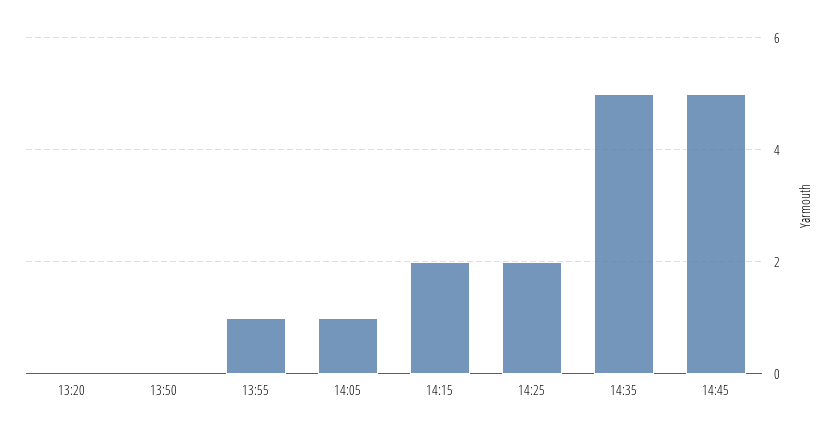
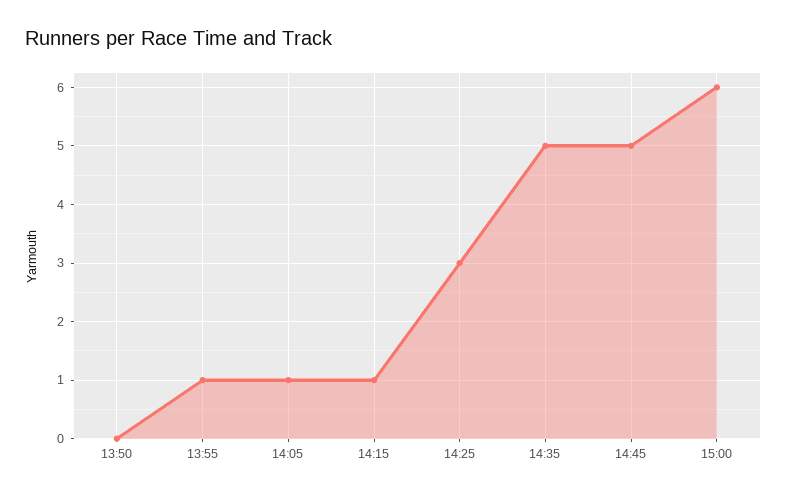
13:20: 0 -> none
14:15: 2 -> 1
14:25: 2 -> 3
15:00: none -> 6

